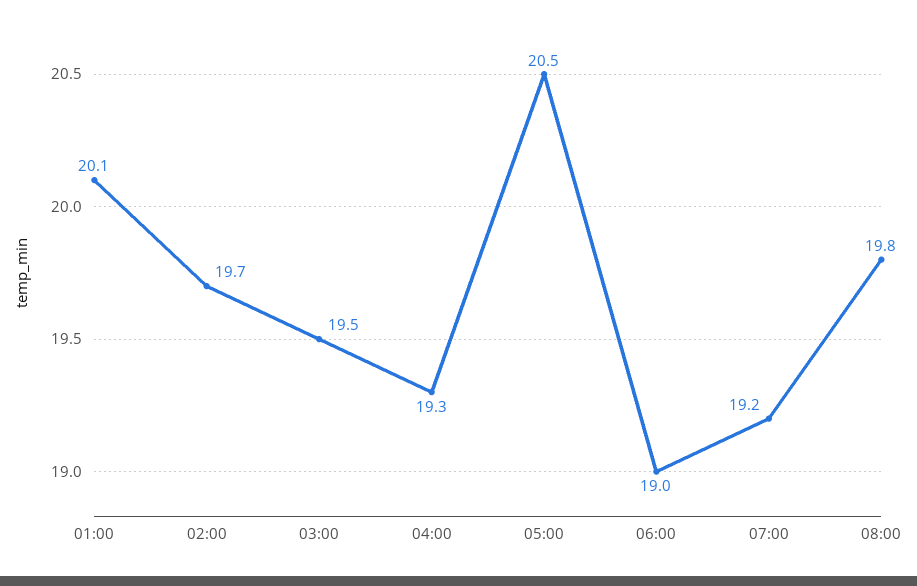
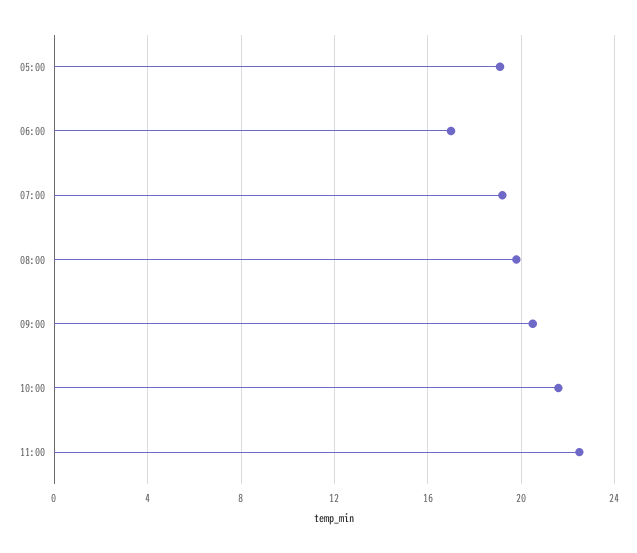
01:00: 20.1 -> none
02:00: 19.7 -> none
03:00: 19.5 -> none
04:00: 19.3 -> none
05:00: 20.5 -> 19
06:00: 19 -> 17
09:00: none -> 20.5
10:00: none -> 21.5
11:00: none -> 22.5

